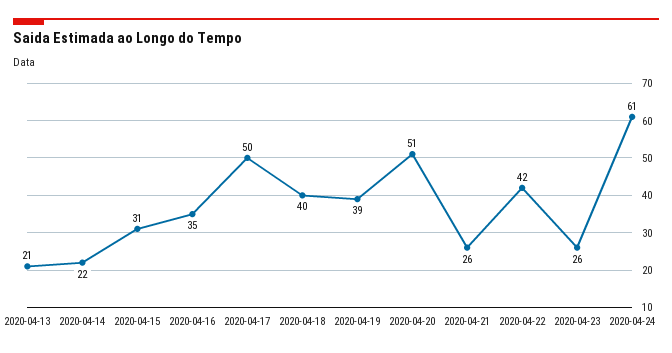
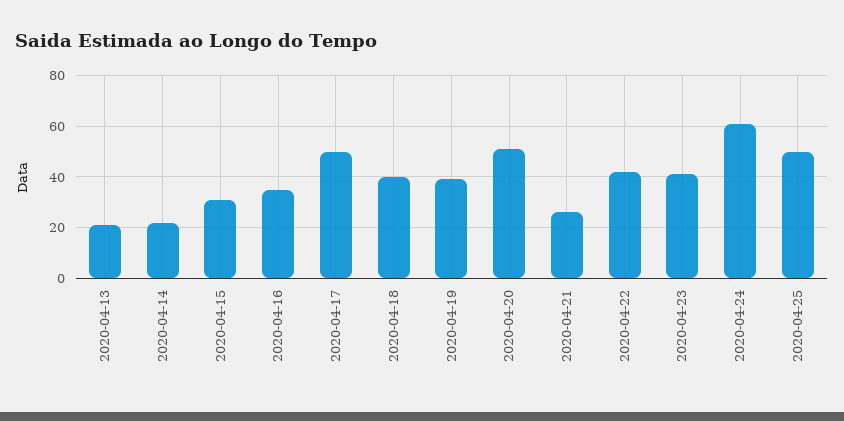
2020-04-23: 26 -> 40
2020-04-25: none -> 50

